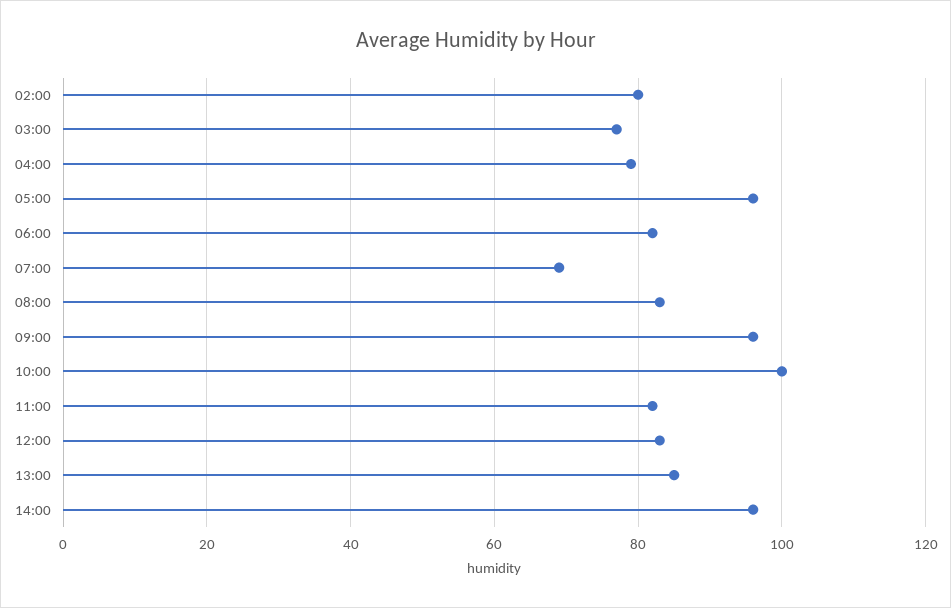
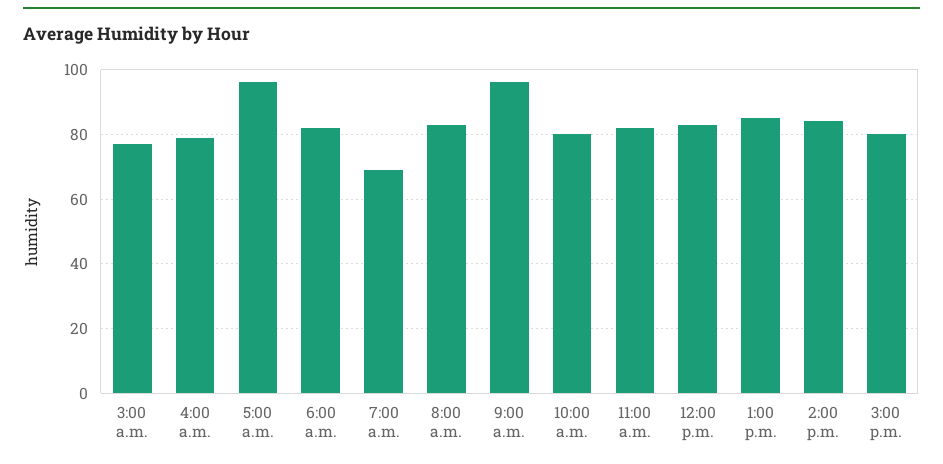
02:00: 80 -> none
10:00: 100 -> 80
14:00: 95 -> 85
3:00 p.m.: none -> 80

